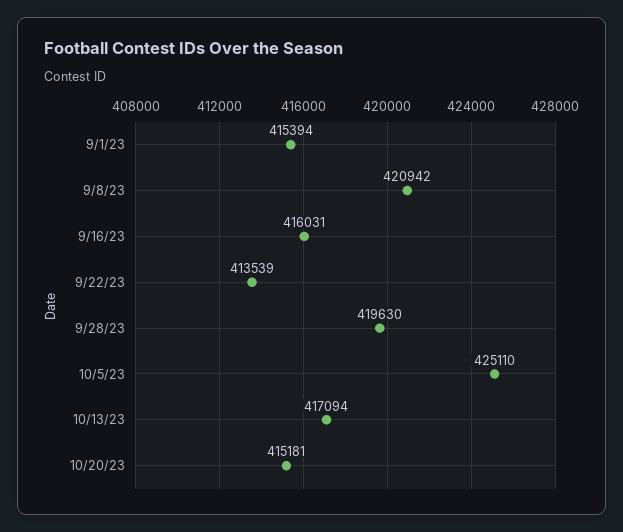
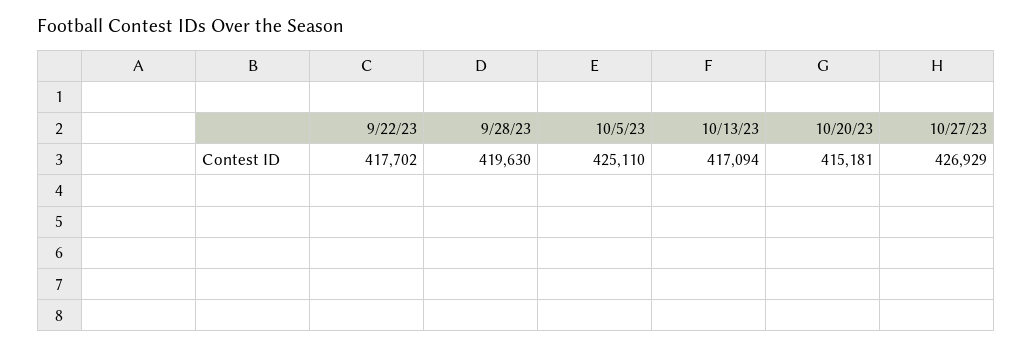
9/1/23: 415394 -> none
9/8/23: 420942 -> none
9/16/23: 416031 -> none
9/22/23: 413539 -> 417702
10/27/23: none -> 426929

